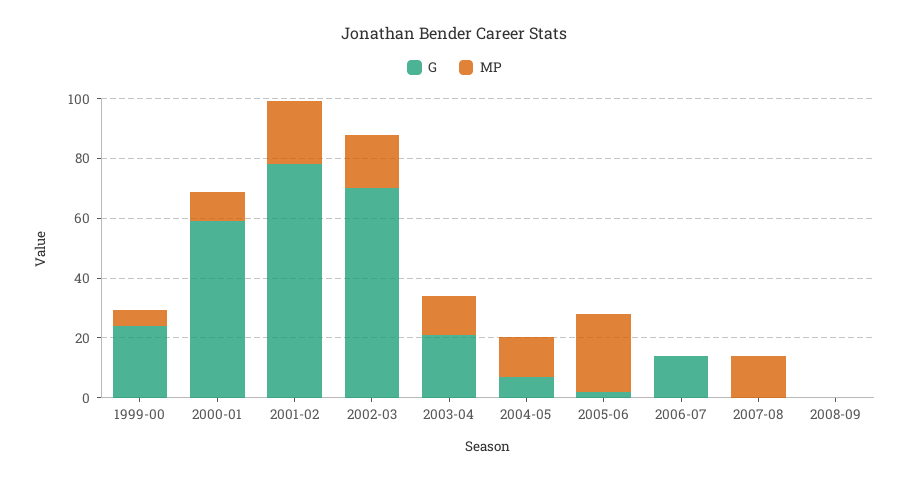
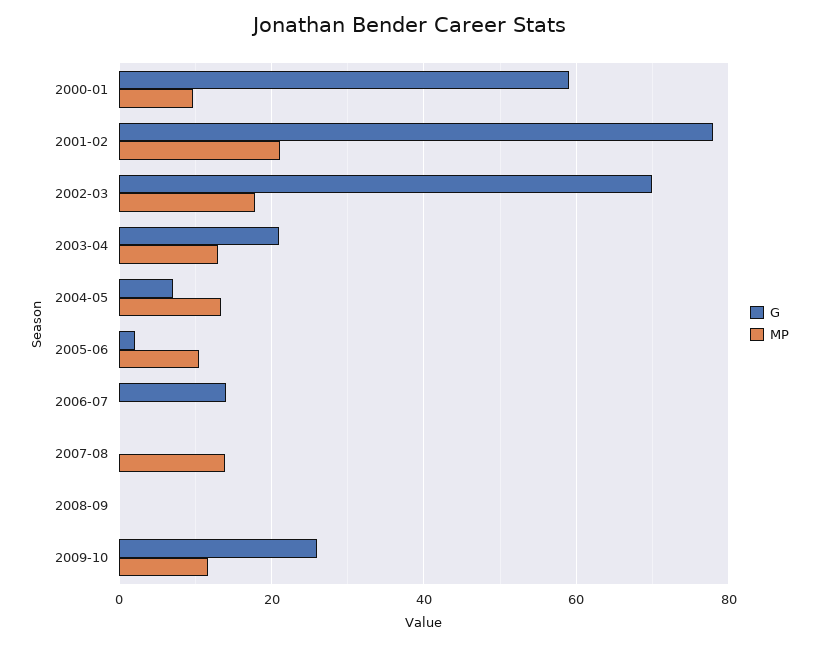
G, 1999-00: 25 -> none
MP, 1999-00: 5 -> none
MP, 2005-06: 25 -> 10
G, 2009-10: none -> 26
MP, 2009-10: none -> 12

